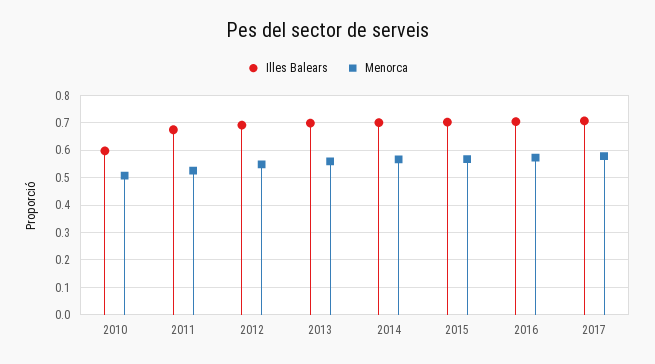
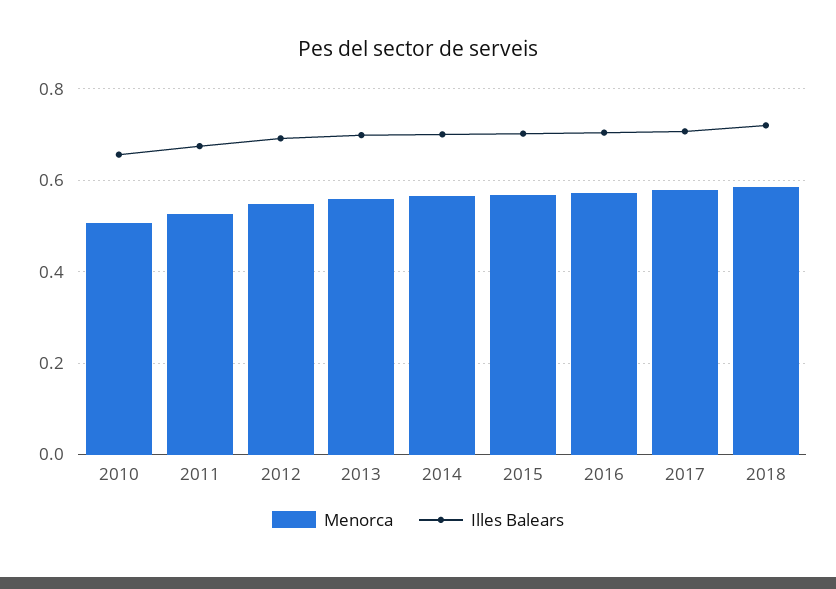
Illes Balears, 2010: 0.6 -> 0.66
Menorca, 2018: none -> 0.58
Illes Balears, 2018: none -> 0.72

